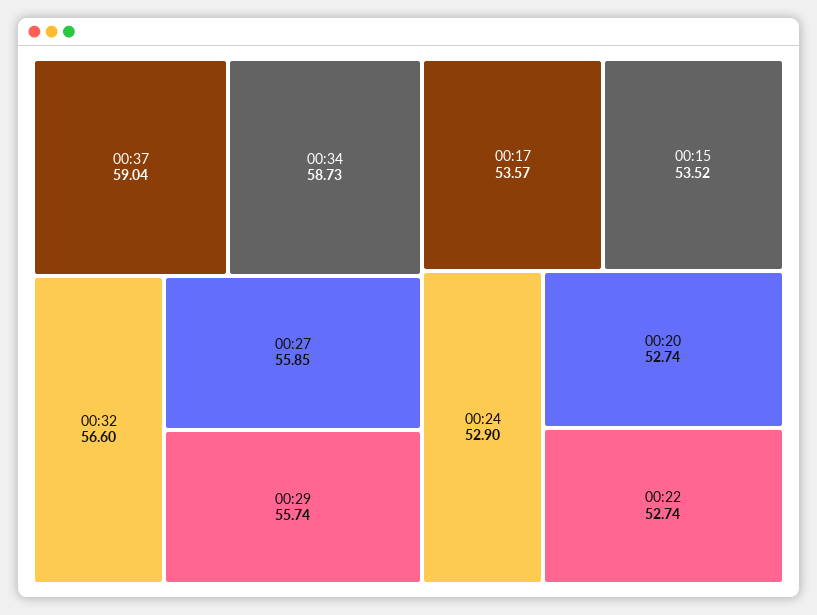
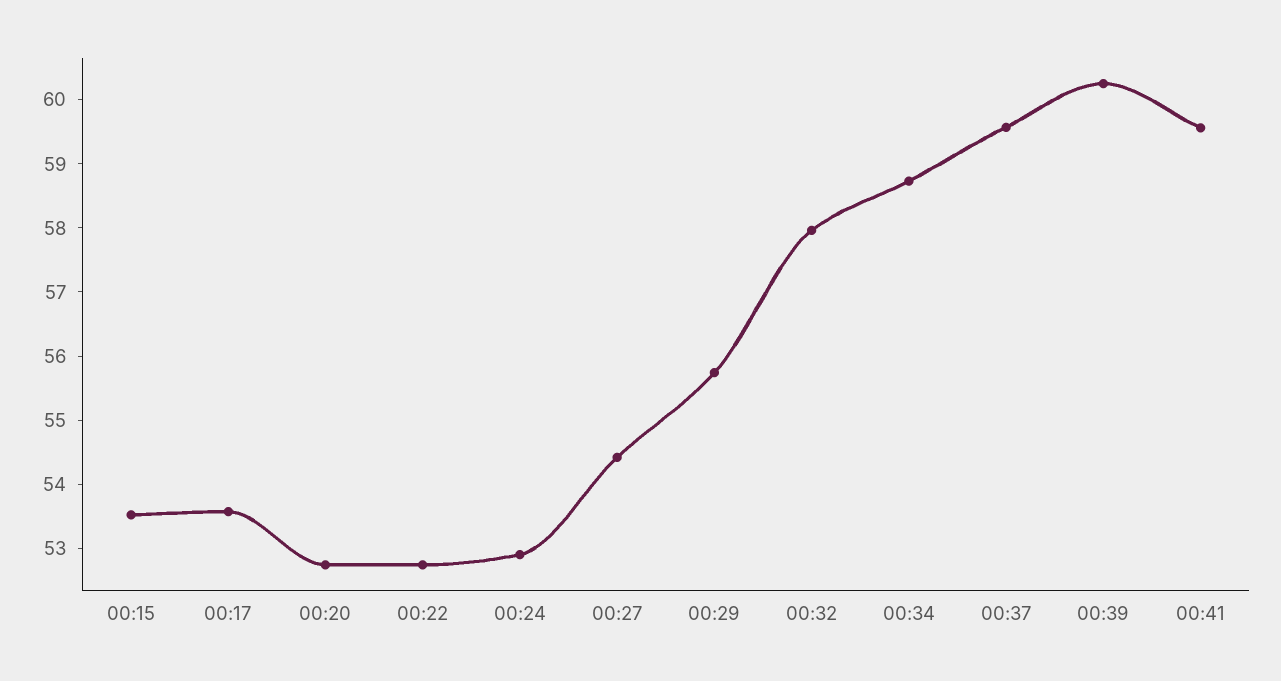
00:37: 59.04 -> 59.6
00:32: 56.6 -> 58
00:27: 55.85 -> 54.4
00:39: none -> 60.2
00:41: none -> 59.6

